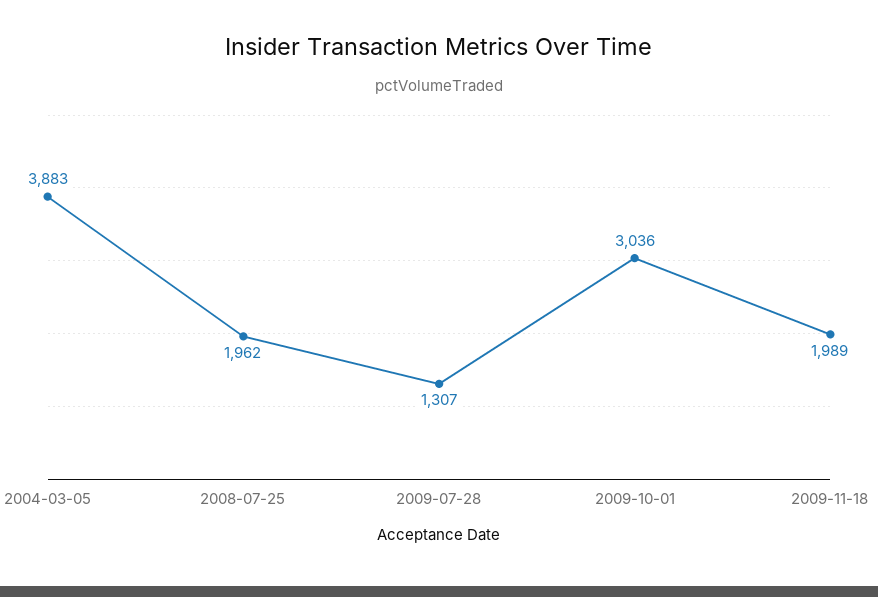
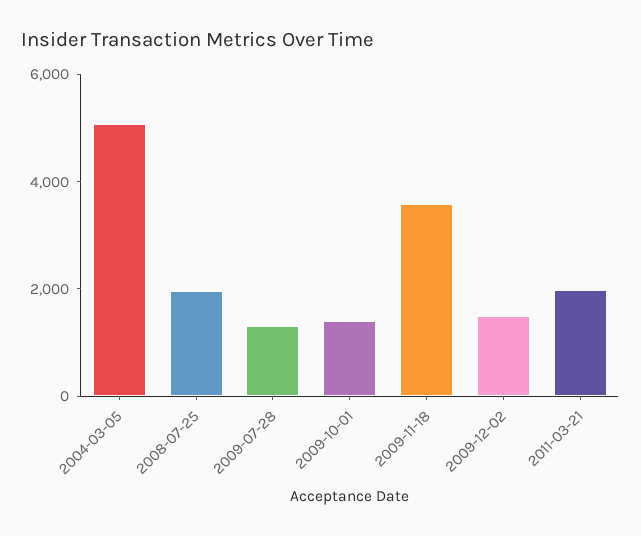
2004-03-05: 3883 -> 5000
2009-10-01: 3036 -> 1500
2009-11-18: 1989 -> 3500
2009-12-02: none -> 1500
2011-03-21: none -> 2000

